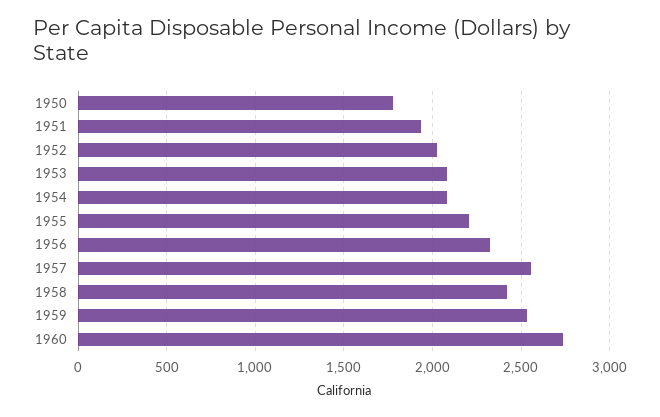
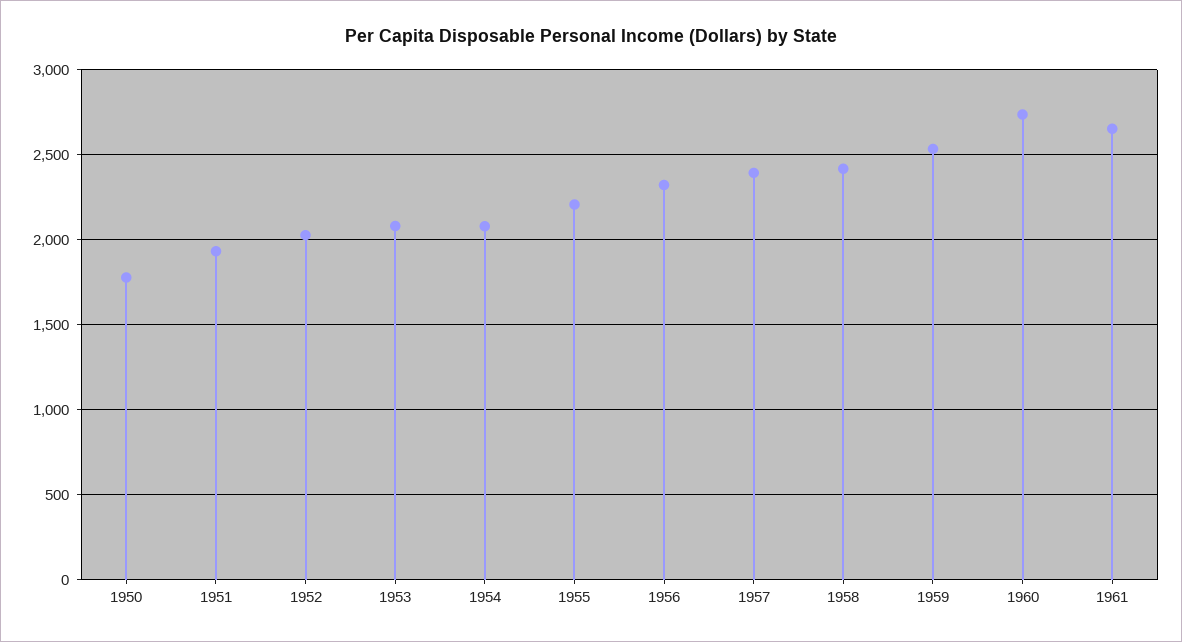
1957: 2550 -> 2400
1961: none -> 2650

